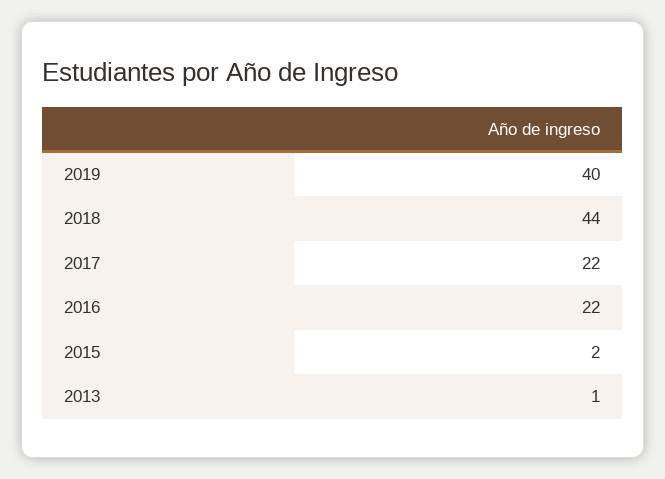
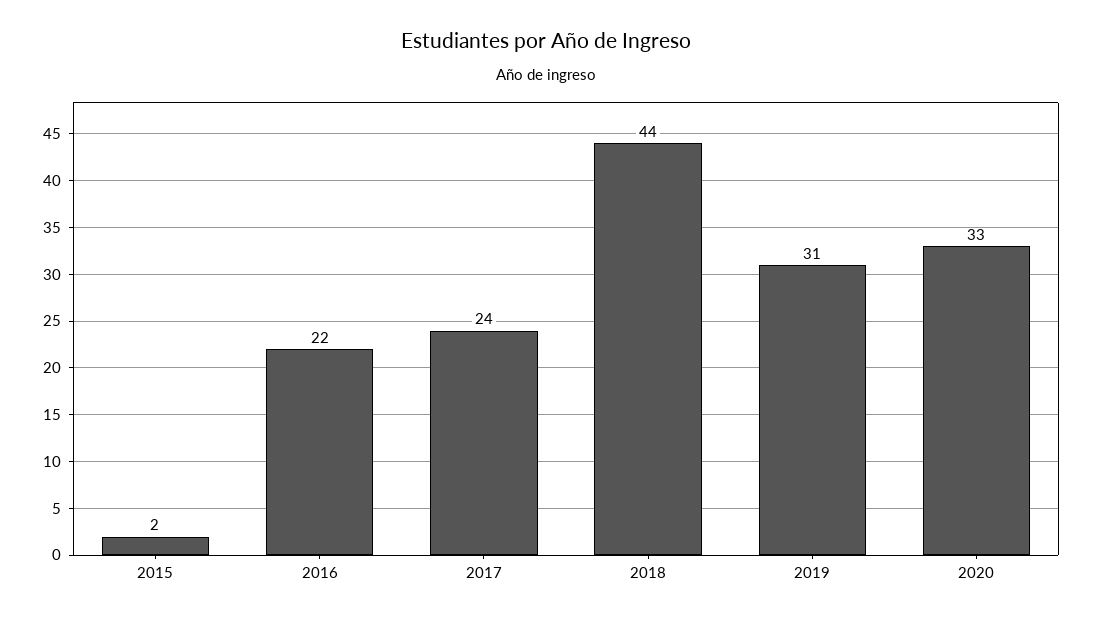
2019: 40 -> 31
2017: 22 -> 24
2013: 1 -> none
2020: none -> 33

